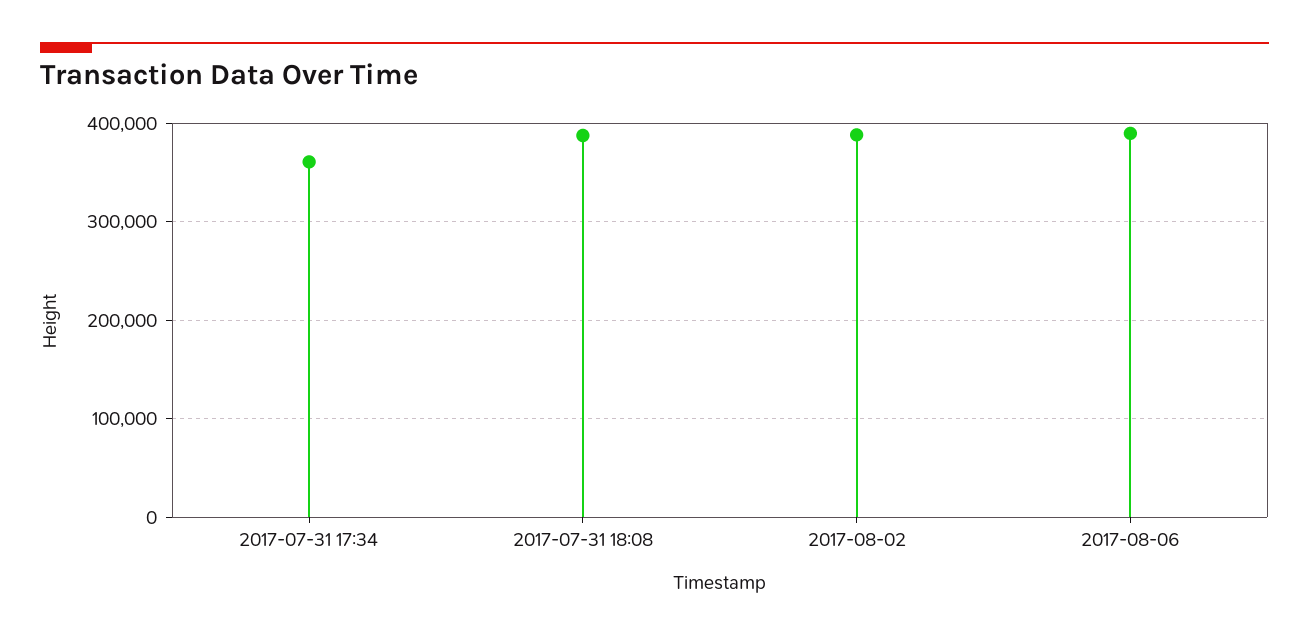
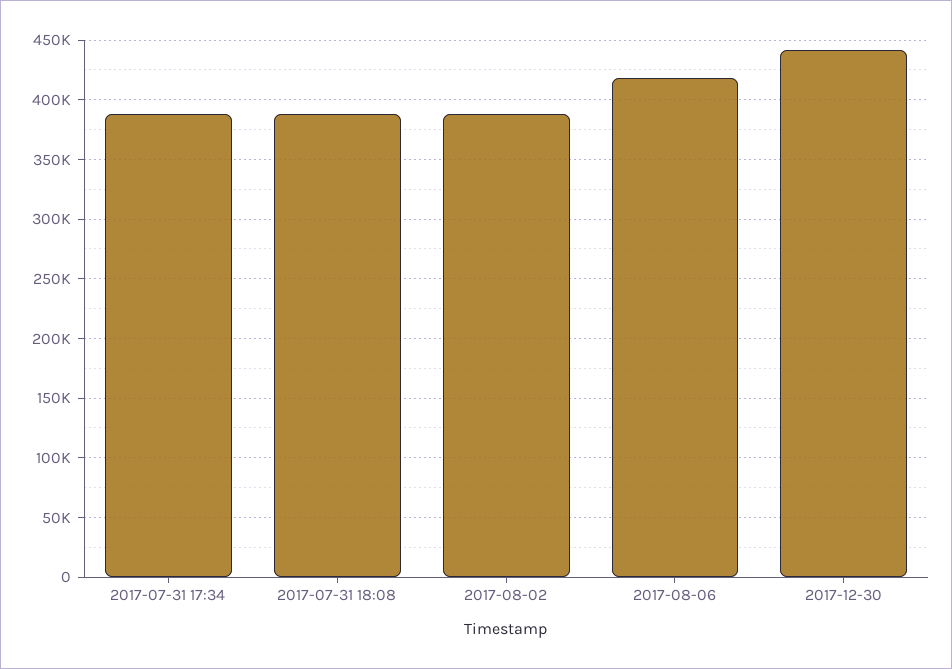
2017-07-31 17:34: 360000 -> 390000
2017-08-06: 390000 -> 420000
2017-12-30: none -> 440000

